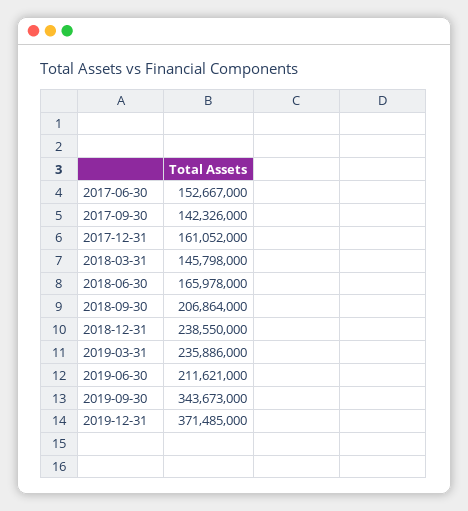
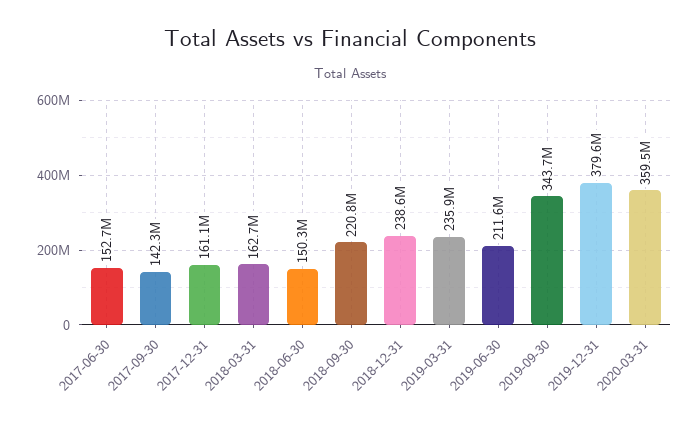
2018-03-31: 145798000 -> 162700000
2018-06-30: 165978000 -> 150300000
2018-09-30: 206864000 -> 220800000
2019-12-31: 371485000 -> 379600000
2020-03-31: none -> 359500000

